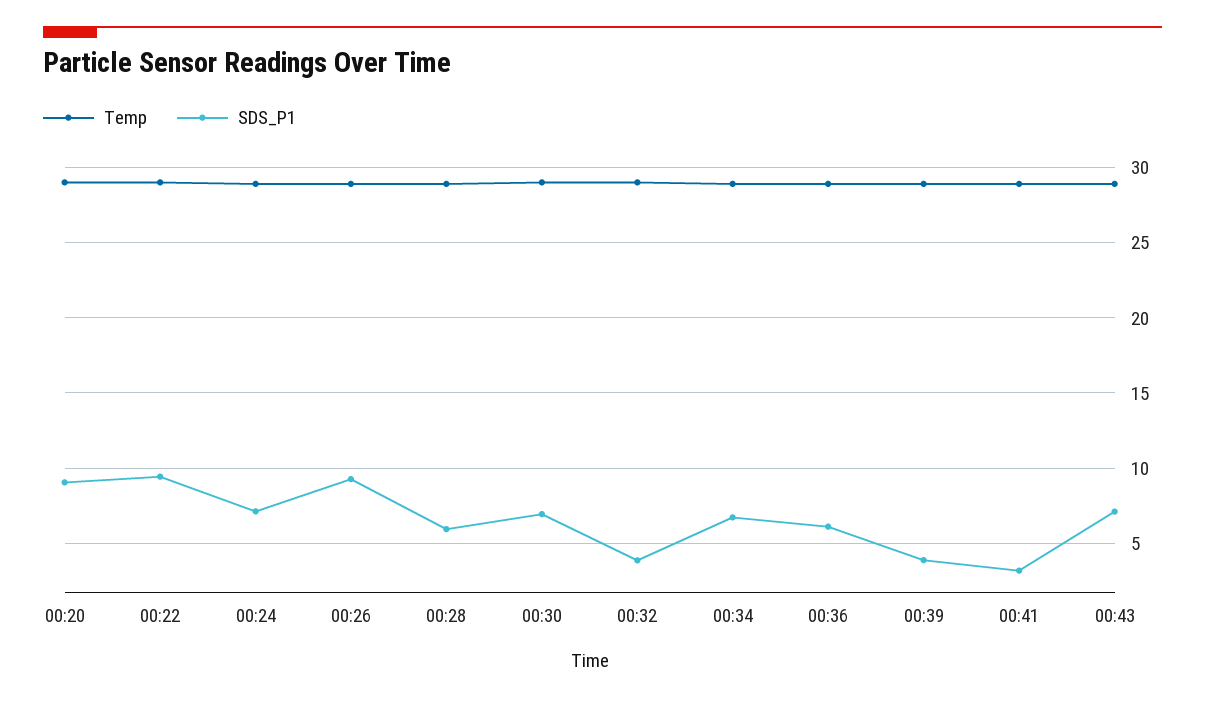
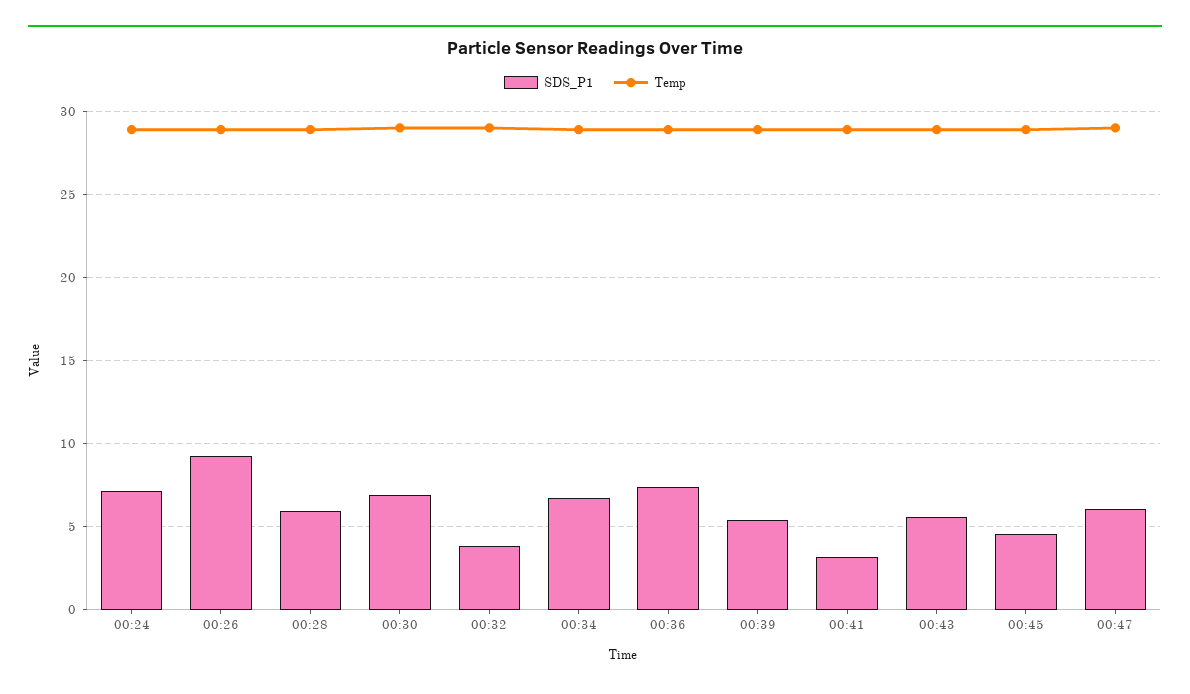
Temp, 00:20: 29 -> none
SDS_P1, 00:20: 9 -> none
Temp, 00:22: 29 -> none
SDS_P1, 00:22: 9.5 -> none
SDS_P1, 00:36: 6 -> 7.5
SDS_P1, 00:39: 4 -> 5.5
SDS_P1, 00:43: 7 -> 5.5
SDS_P1, 00:45: none -> 4.5
Temp, 00:45: none -> 29
SDS_P1, 00:47: none -> 6
Temp, 00:47: none -> 29

